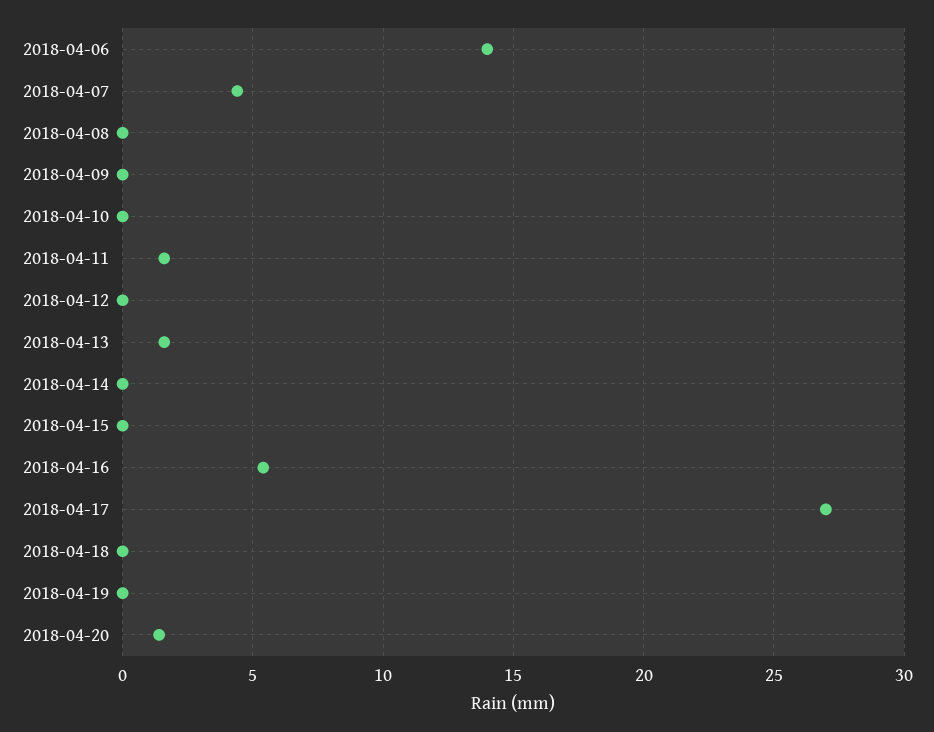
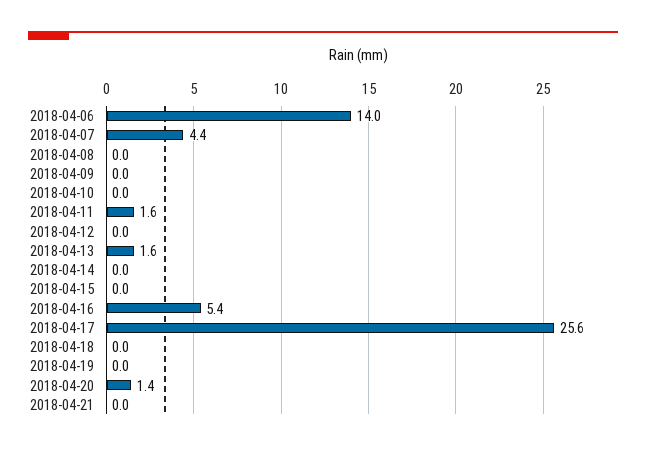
2018-04-17: 27 -> 25.6
2018-04-21: none -> 0

